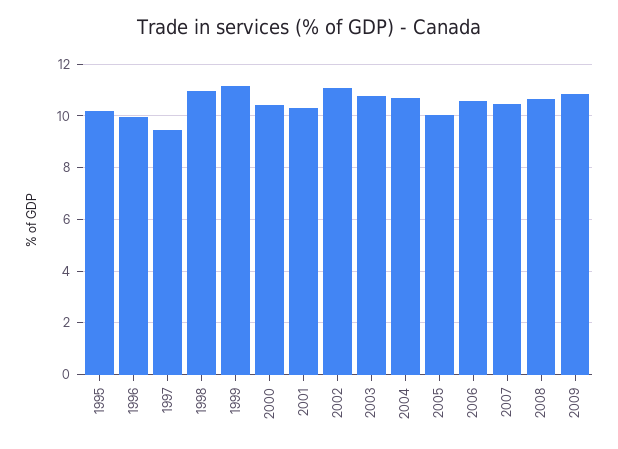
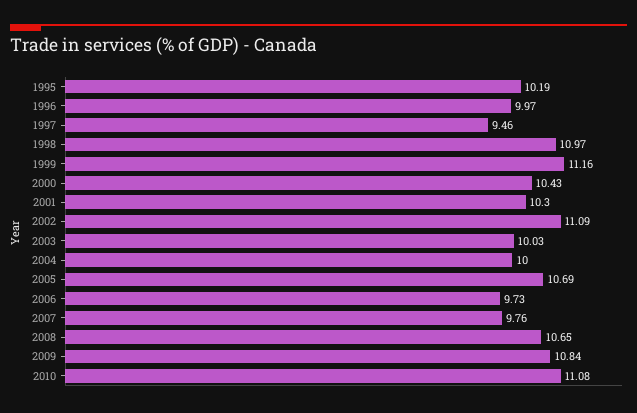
2003: 10.75 -> 10.03
2004: 10.75 -> 10
2005: 10 -> 10.69
2006: 10.5 -> 9.73
2007: 10.5 -> 9.76
2010: none -> 11.08

